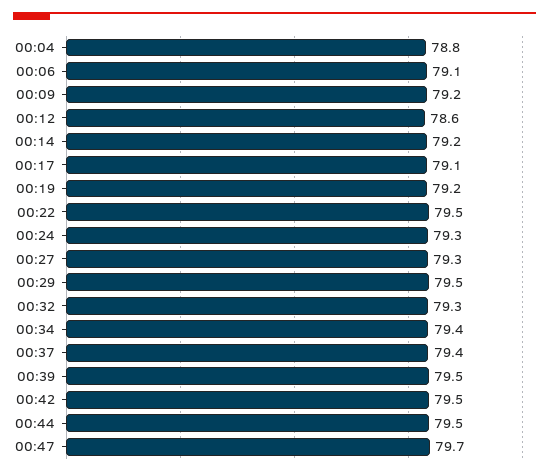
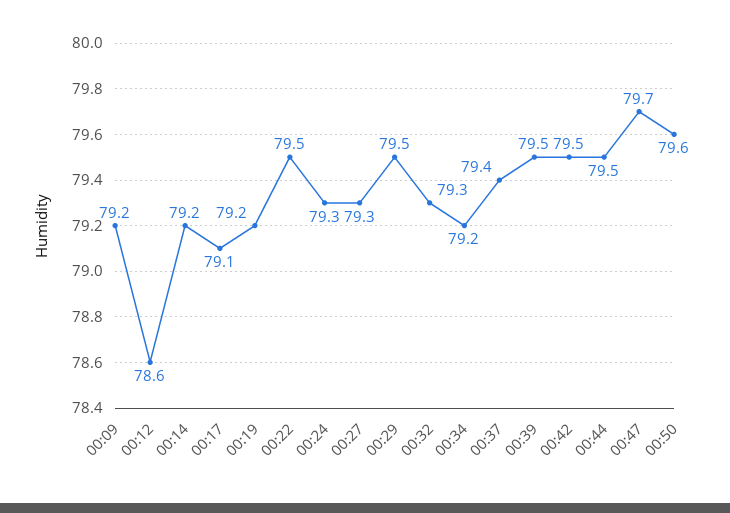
00:04: 78.8 -> none
00:06: 79.1 -> none
00:34: 79.4 -> 79.2
00:50: none -> 79.6

